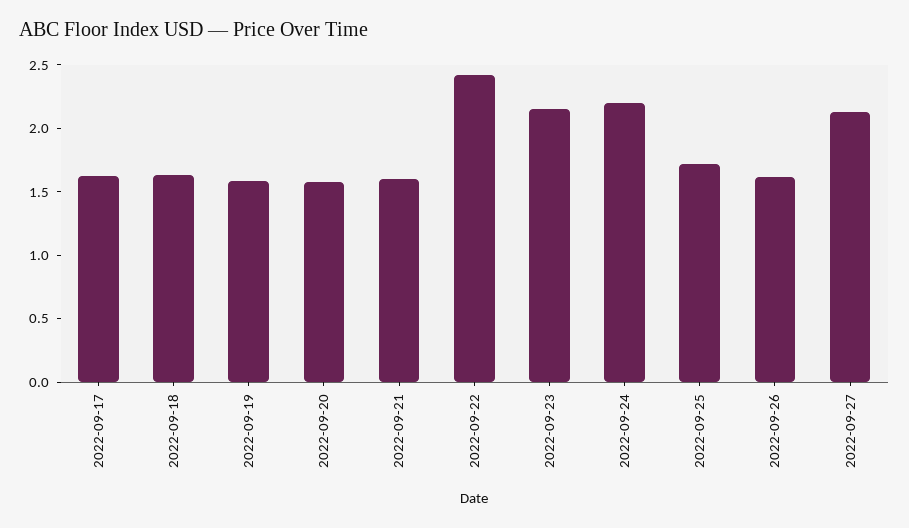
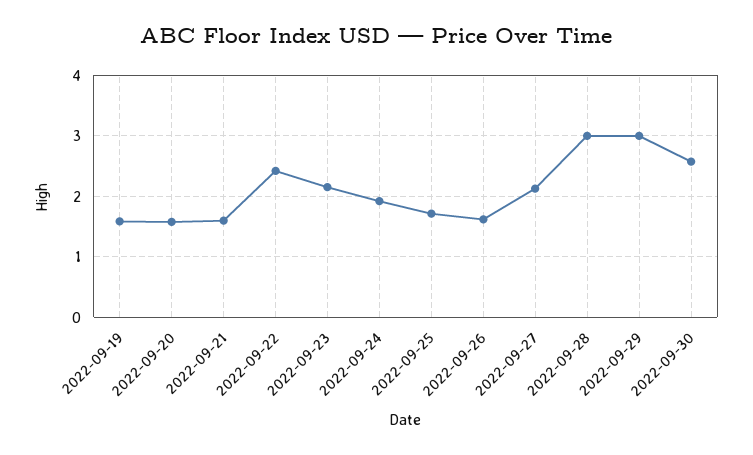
2022-09-17: 1.6 -> none
2022-09-18: 1.6 -> none
2022-09-24: 2.2 -> 1.9
2022-09-28: none -> 3
2022-09-29: none -> 3
2022-09-30: none -> 2.6

